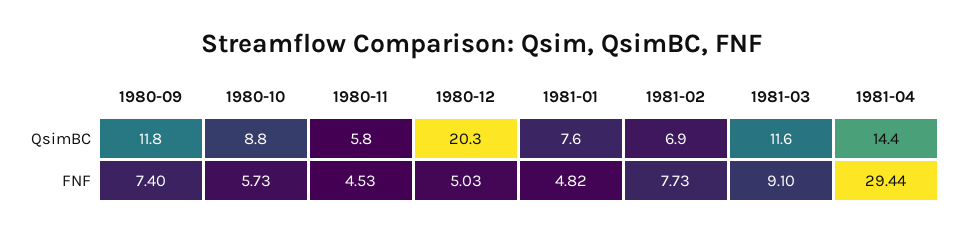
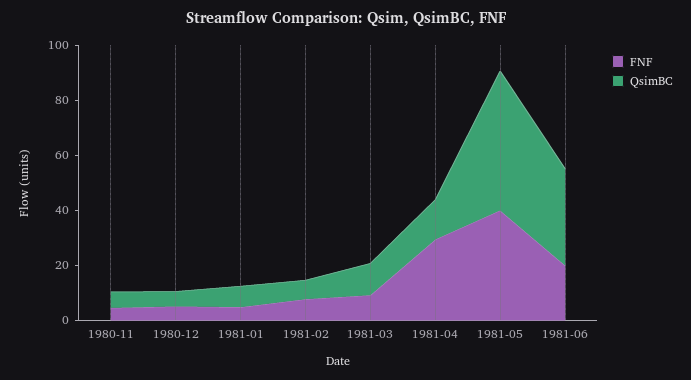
QsimBC, 1980-09: 11.8 -> none
QsimBC, 1980-10: 8.8 -> none
QsimBC, 1980-12: 20.3 -> 5
FNF, 1980-09: 7.4 -> none
FNF, 1980-10: 5.73 -> none
FNF, 1981-05: none -> 40
QsimBC, 1981-05: none -> 50
FNF, 1981-06: none -> 20
QsimBC, 1981-06: none -> 35

